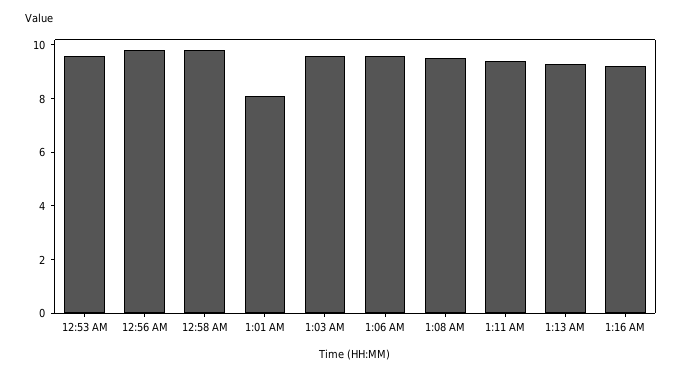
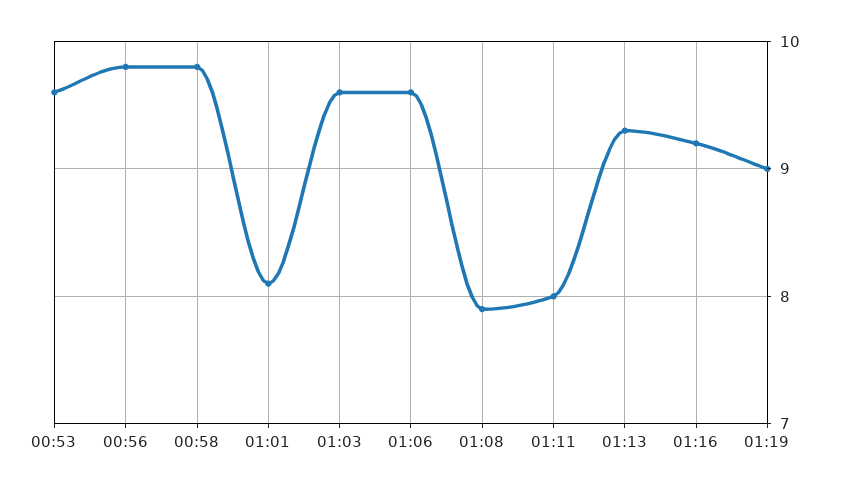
1:08 AM: 9.5 -> 7.9
1:11 AM: 9.5 -> 8
01:19: none -> 9

